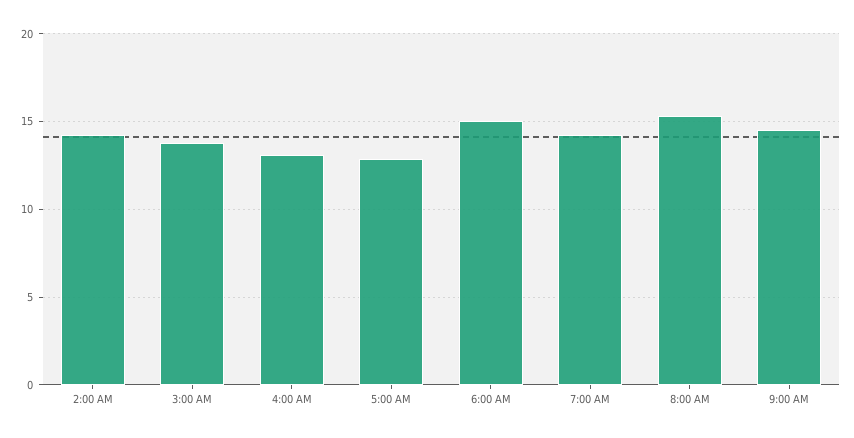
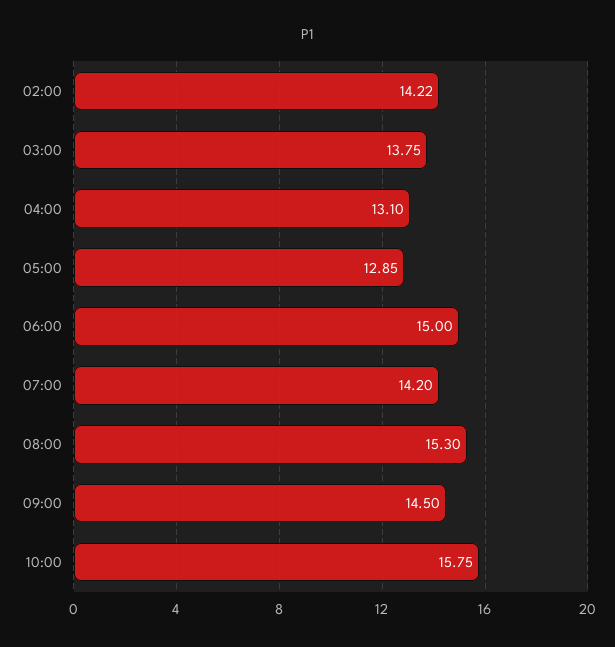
10:00: none -> 15.75

